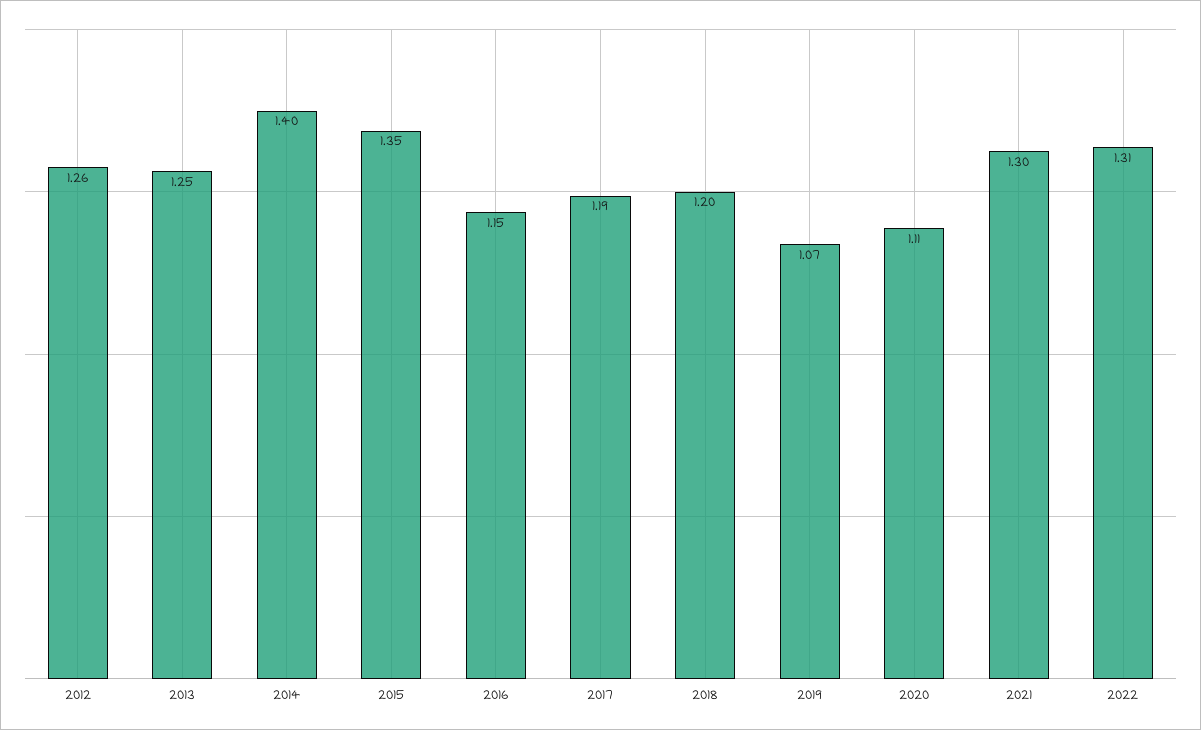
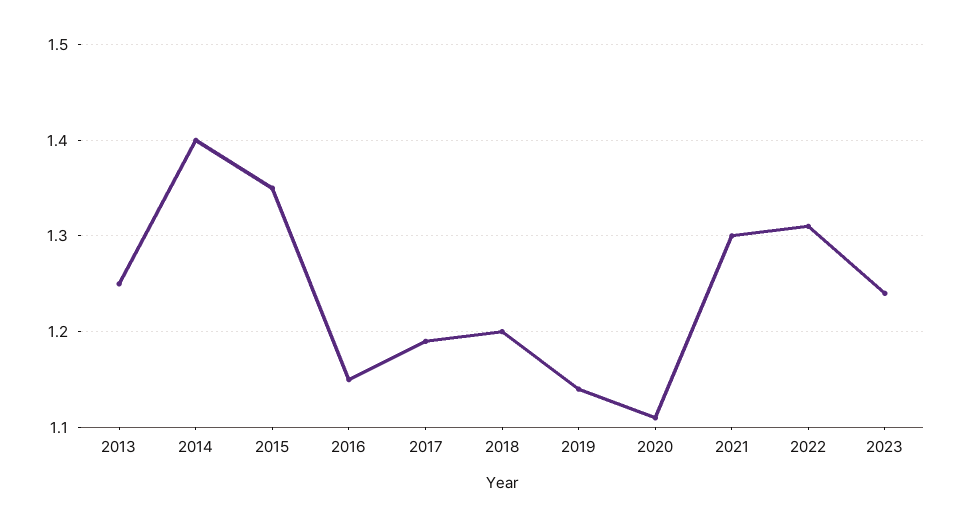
2012: 1.26 -> none
2019: 1.07 -> 1.14
2023: none -> 1.24

